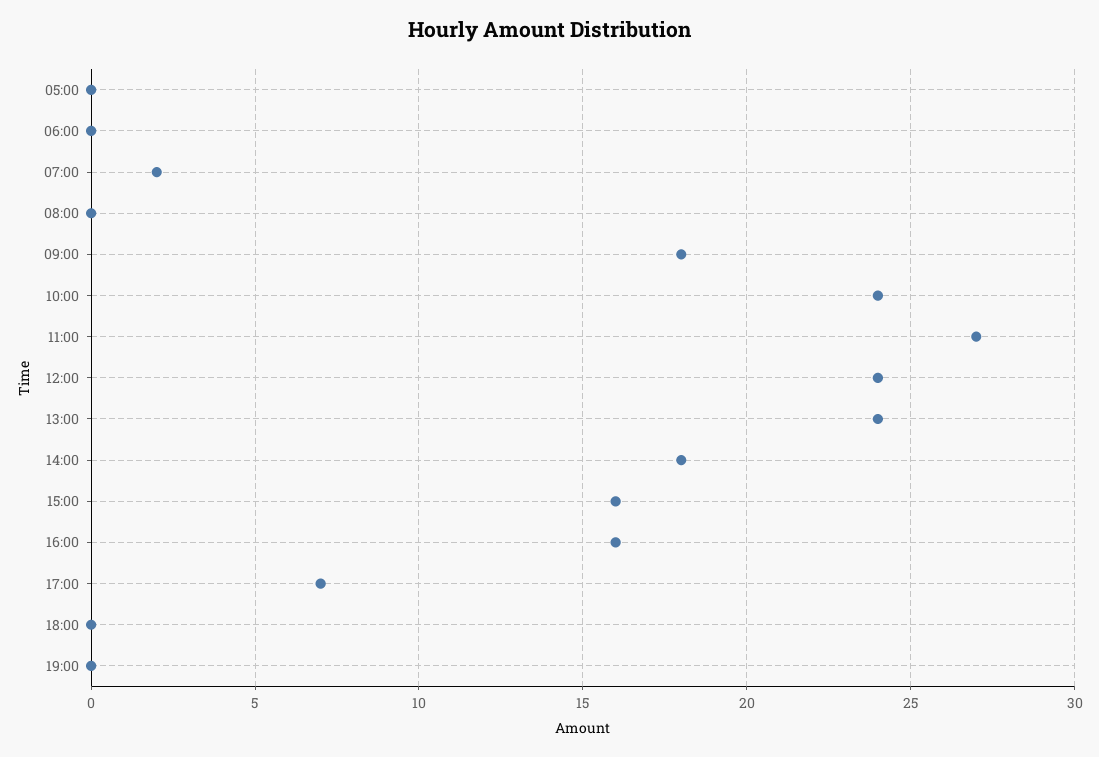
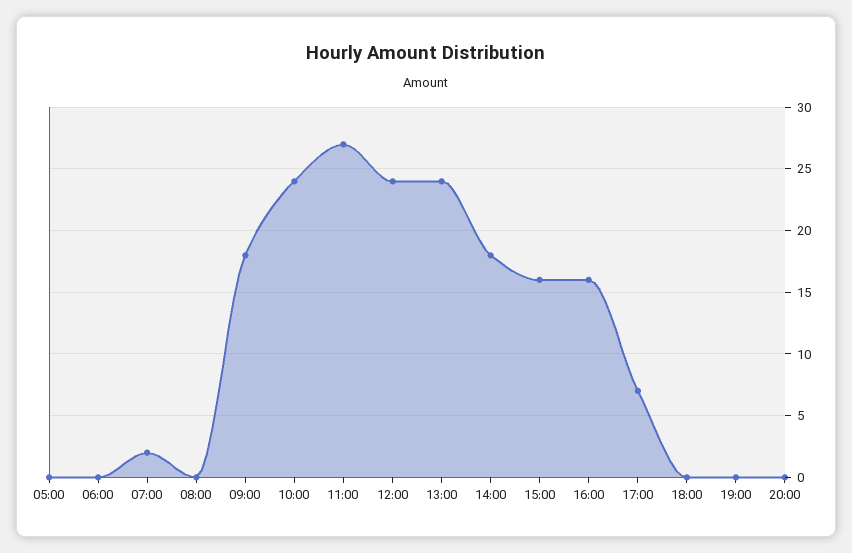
20:00: none -> 0

